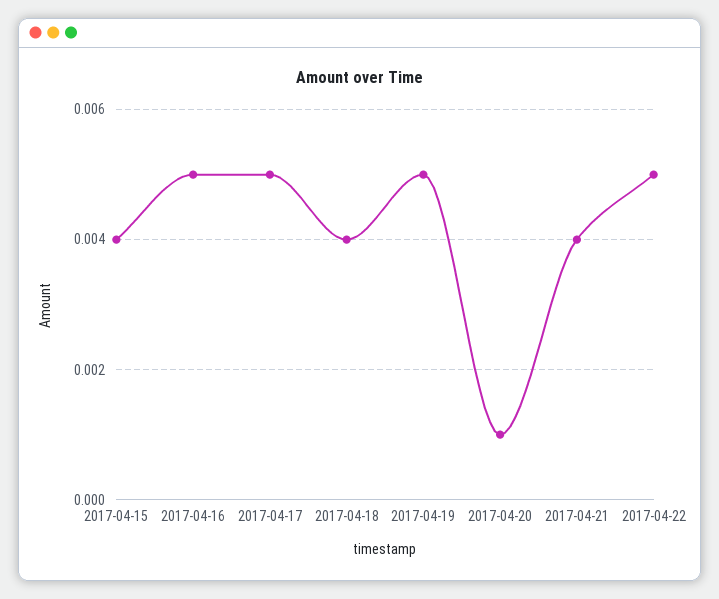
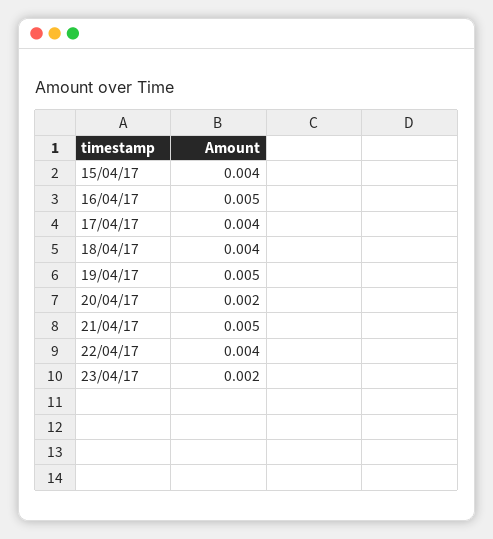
2017-04-17: 0.005 -> 0.004
2017-04-20: 0.001 -> 0.002
2017-04-21: 0.004 -> 0.005
2017-04-22: 0.005 -> 0.004
23/04/17: none -> 0.002

